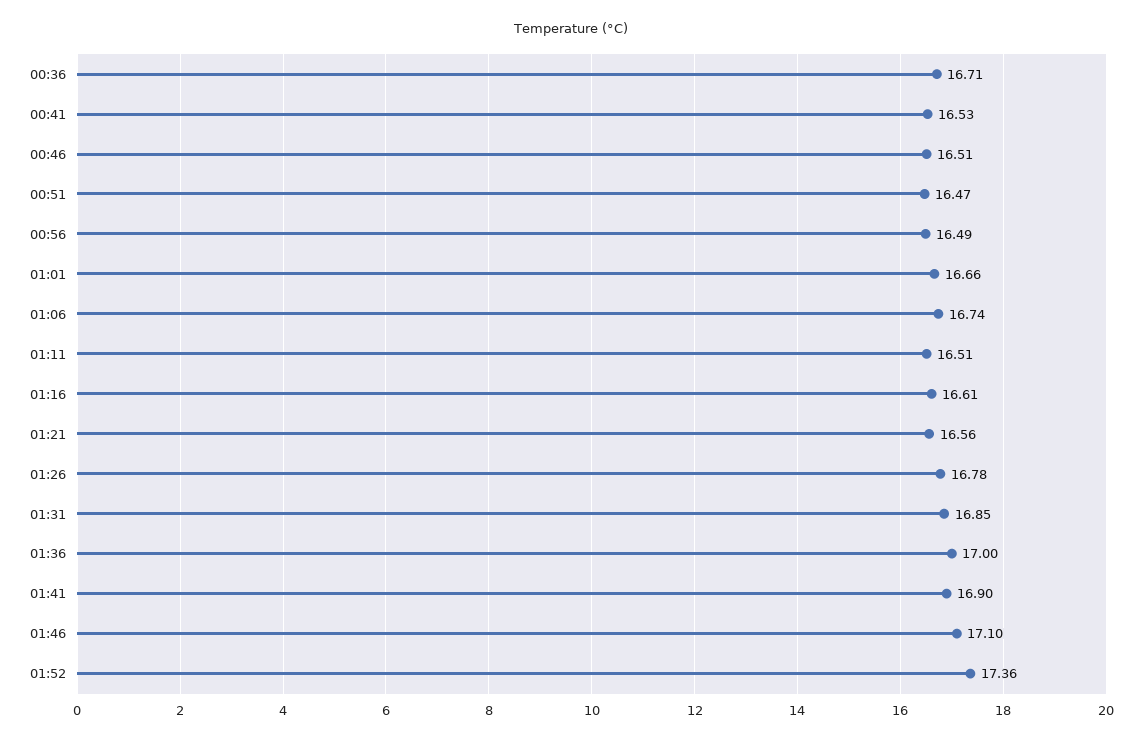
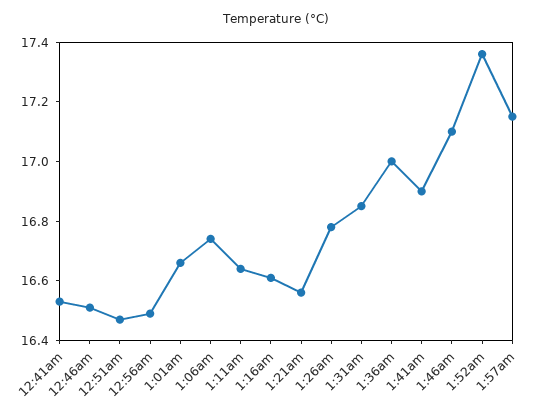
00:36: 16.71 -> none
01:11: 16.51 -> 16.65
1:57am: none -> 17.15

